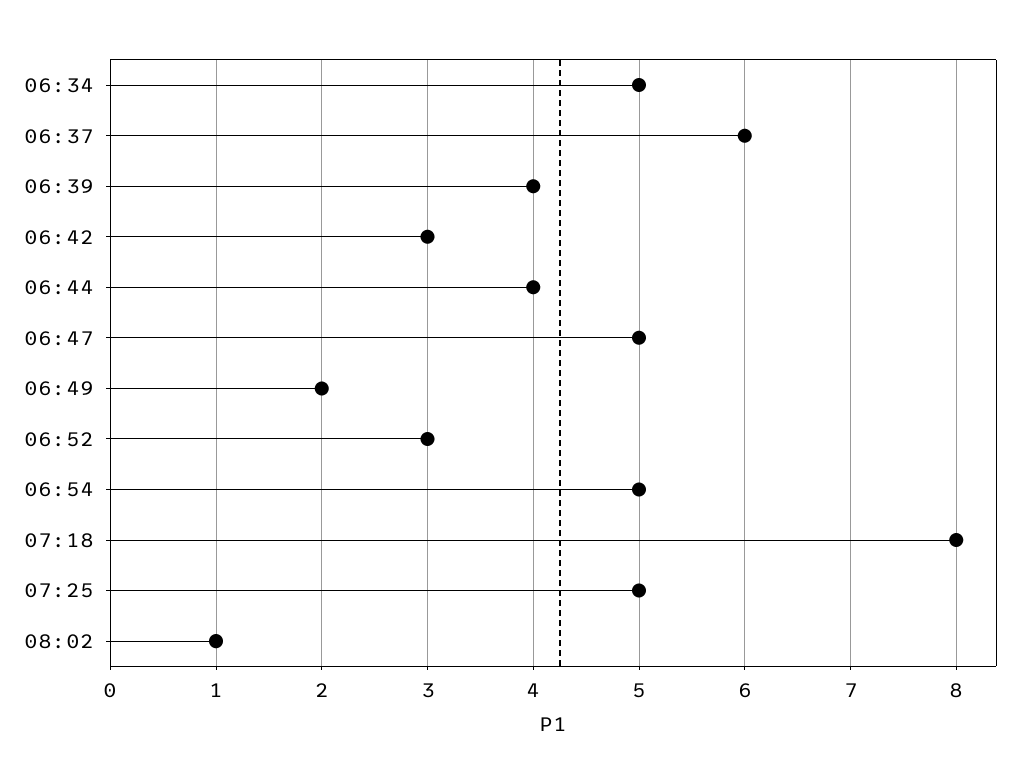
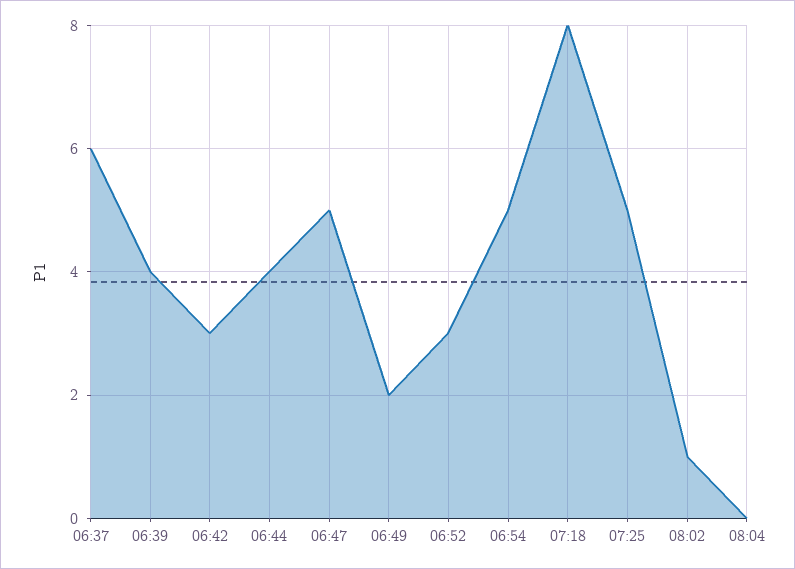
06:34: 5 -> none
08:04: none -> 0

